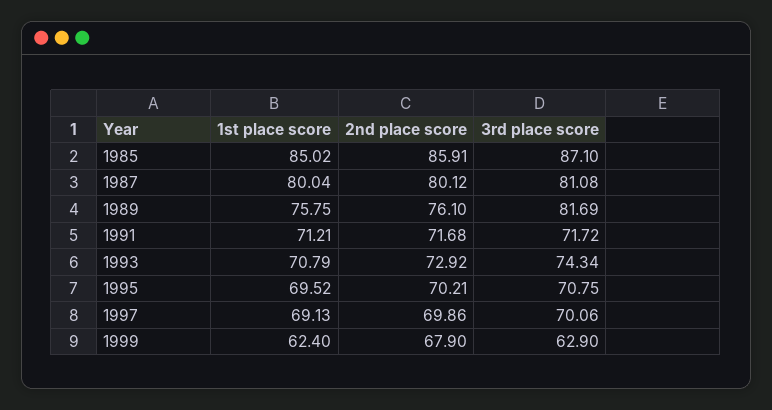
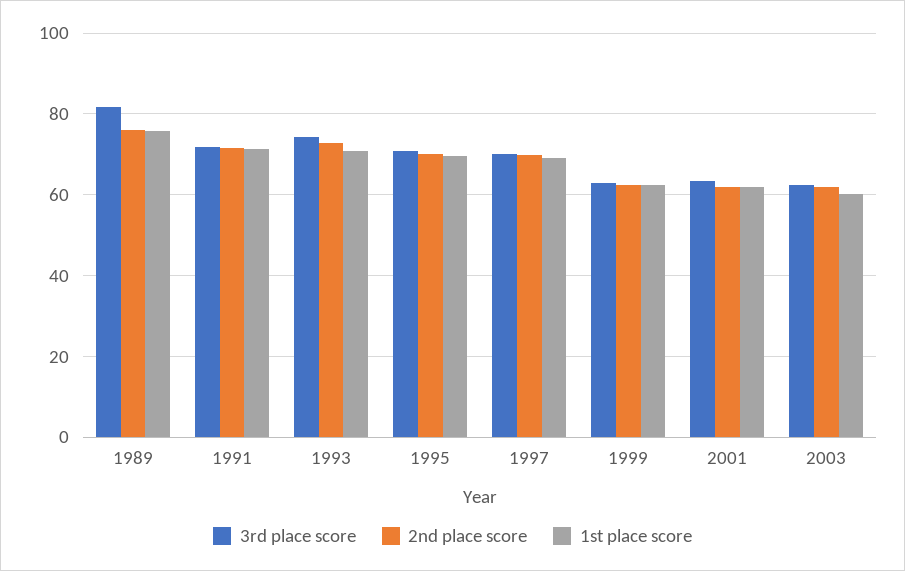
1st place score, 1985: 85.02 -> none
2nd place score, 1985: 85.91 -> none
3rd place score, 1985: 87.1 -> none
1st place score, 1987: 80.04 -> none
2nd place score, 1987: 80.12 -> none
3rd place score, 1987: 81.08 -> none
2nd place score, 1999: 67.9 -> 62
3rd place score, 2001: none -> 64
2nd place score, 2001: none -> 62
1st place score, 2001: none -> 62
3rd place score, 2003: none -> 62
2nd place score, 2003: none -> 62
1st place score, 2003: none -> 60

